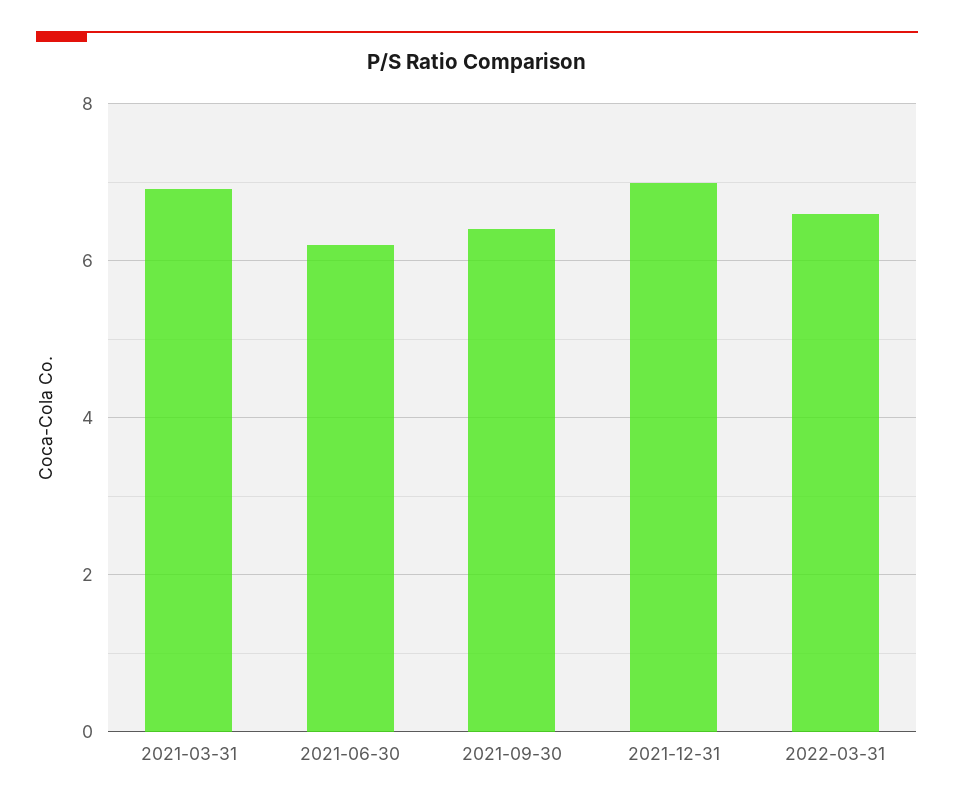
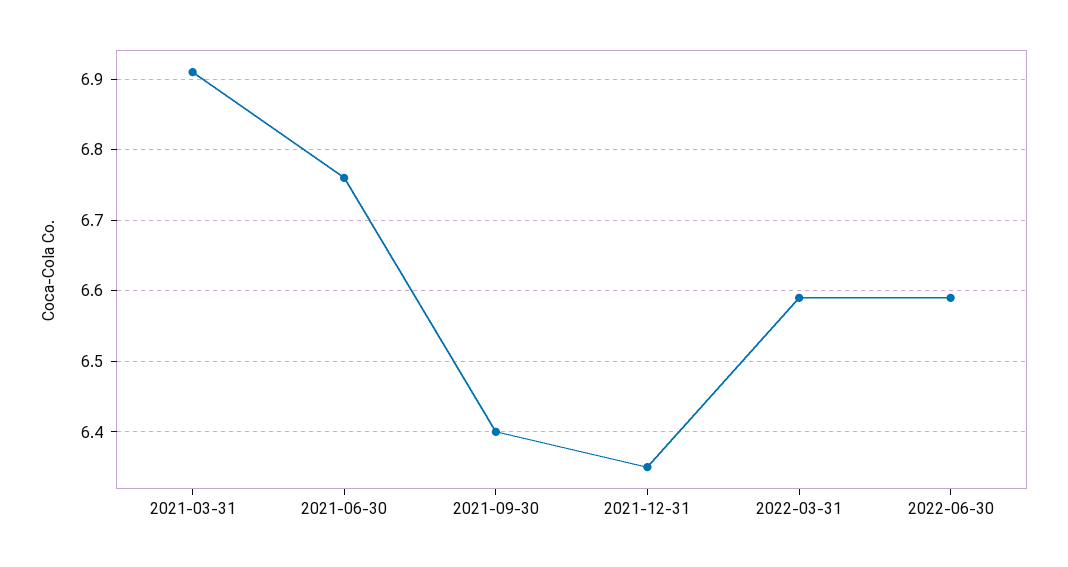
2021-06-30: 6.2 -> 6.76
2021-12-31: 7 -> 6.35
2022-06-30: none -> 6.59

